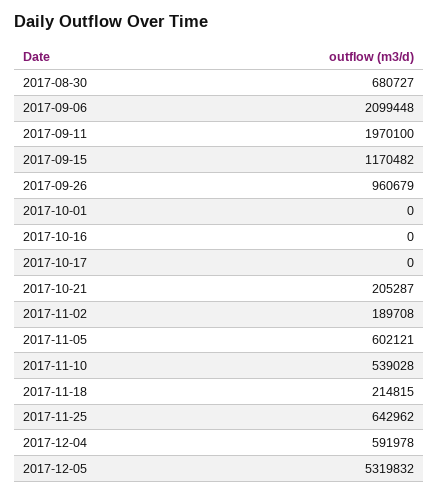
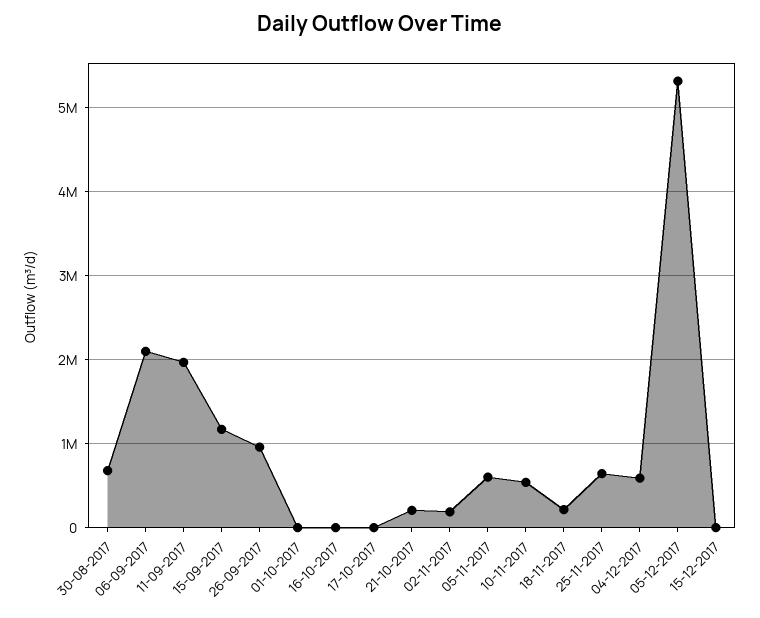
15-12-2017: none -> 0

